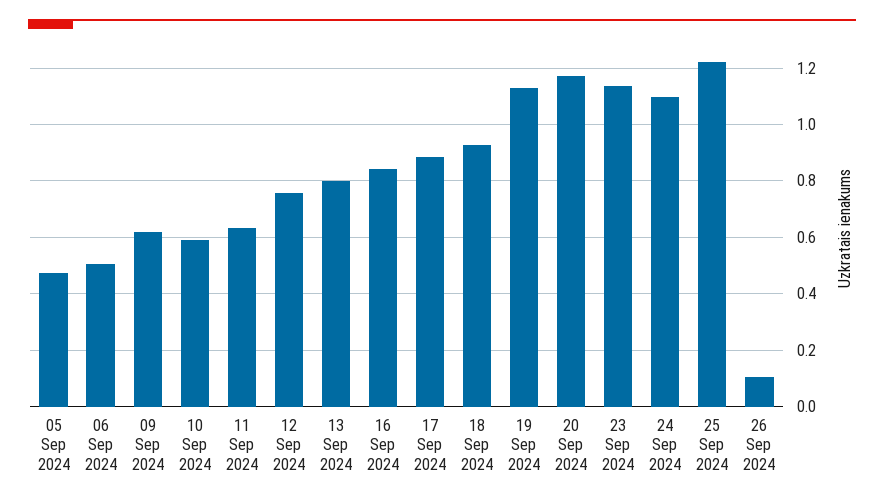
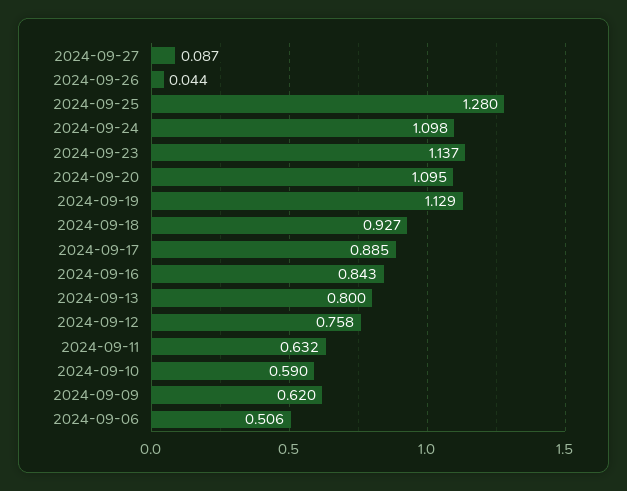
05 Sep 2024: 0.475 -> none
20 Sep 2024: 1.175 -> 1.095
25 Sep 2024: 1.225 -> 1.28
26 Sep 2024: 0.1 -> 0.044
2024-09-27: none -> 0.087

